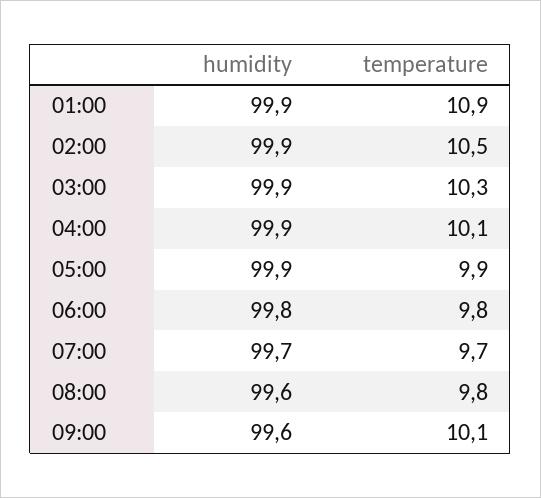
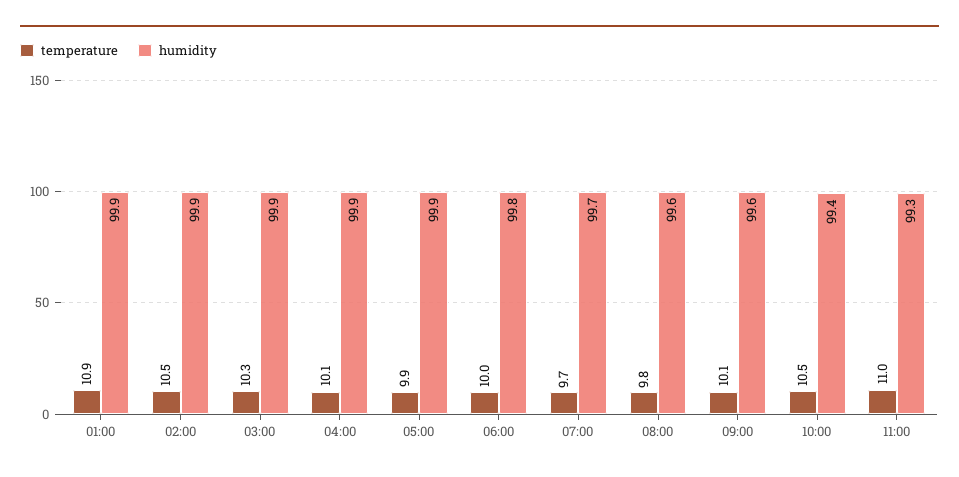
temperature, 06:00: 9.8 -> 10
temperature, 10:00: none -> 10.5
humidity, 10:00: none -> 99.4
temperature, 11:00: none -> 11
humidity, 11:00: none -> 99.3

